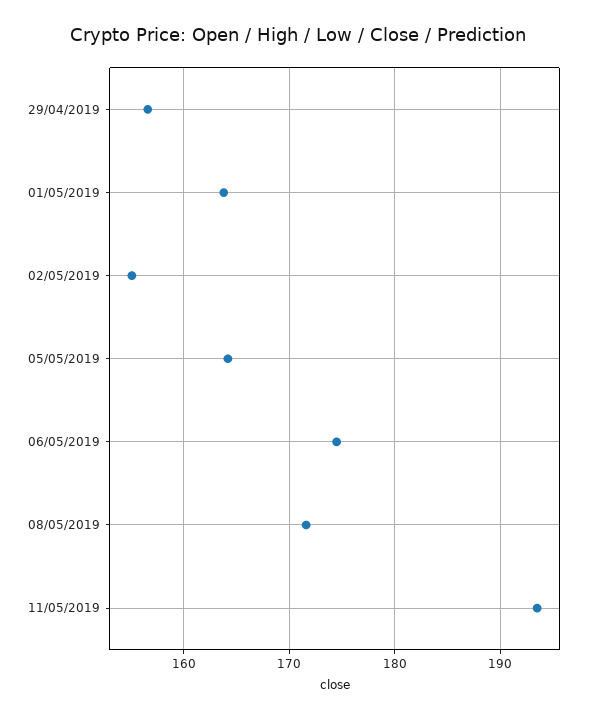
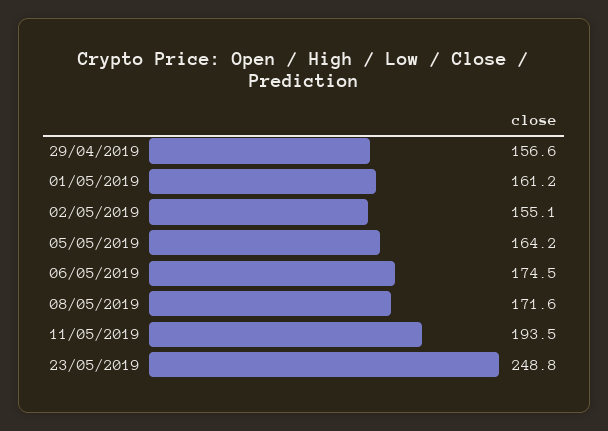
01/05/2019: 164 -> 161.2
23/05/2019: none -> 248.8

